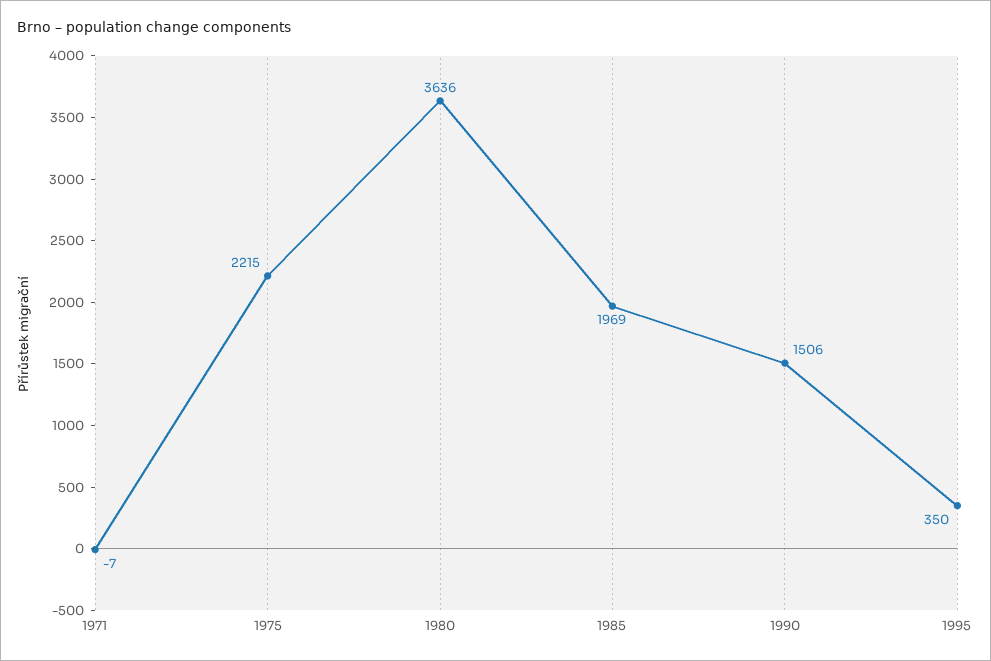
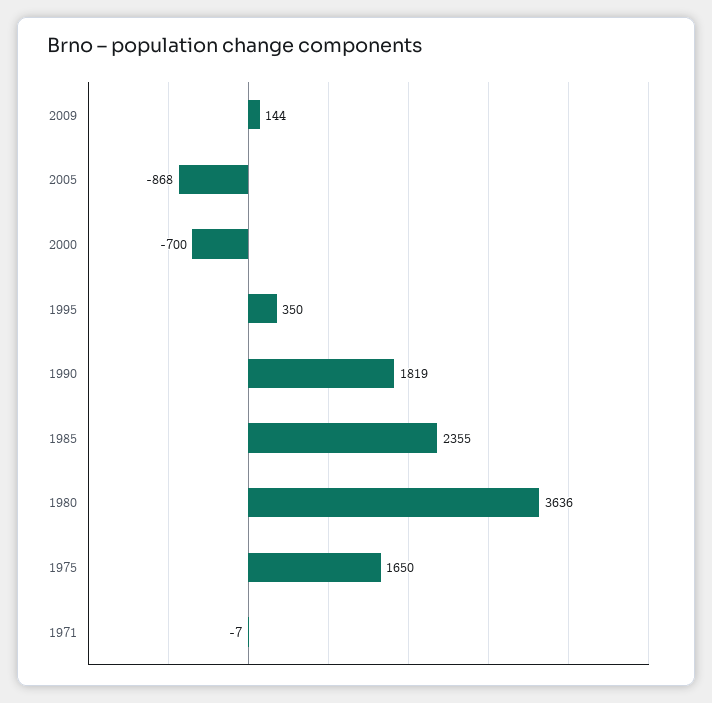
1975: 2215 -> 1650
1985: 1969 -> 2355
1990: 1506 -> 1819
2009: none -> 144
2005: none -> -868
2000: none -> -700

